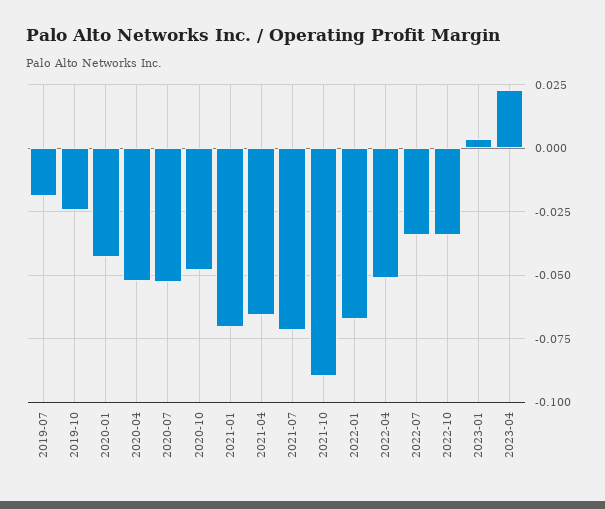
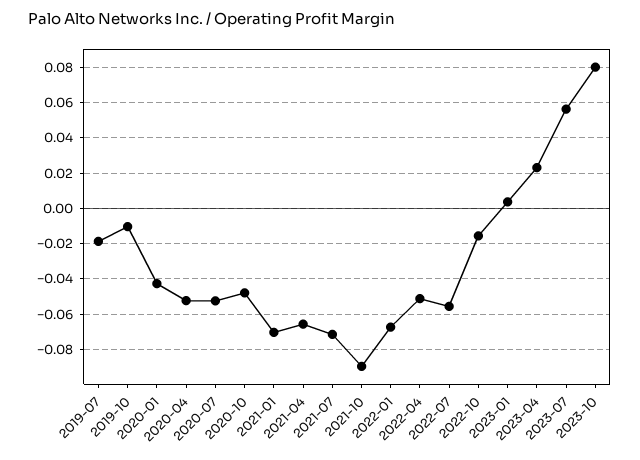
2019-10: -0.025 -> -0.01
2022-07: -0.035 -> -0.055
2022-10: -0.035 -> -0.015
2023-07: none -> 0.055
2023-10: none -> 0.08

